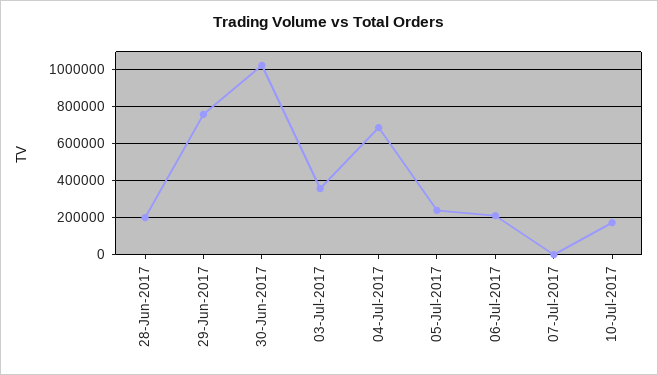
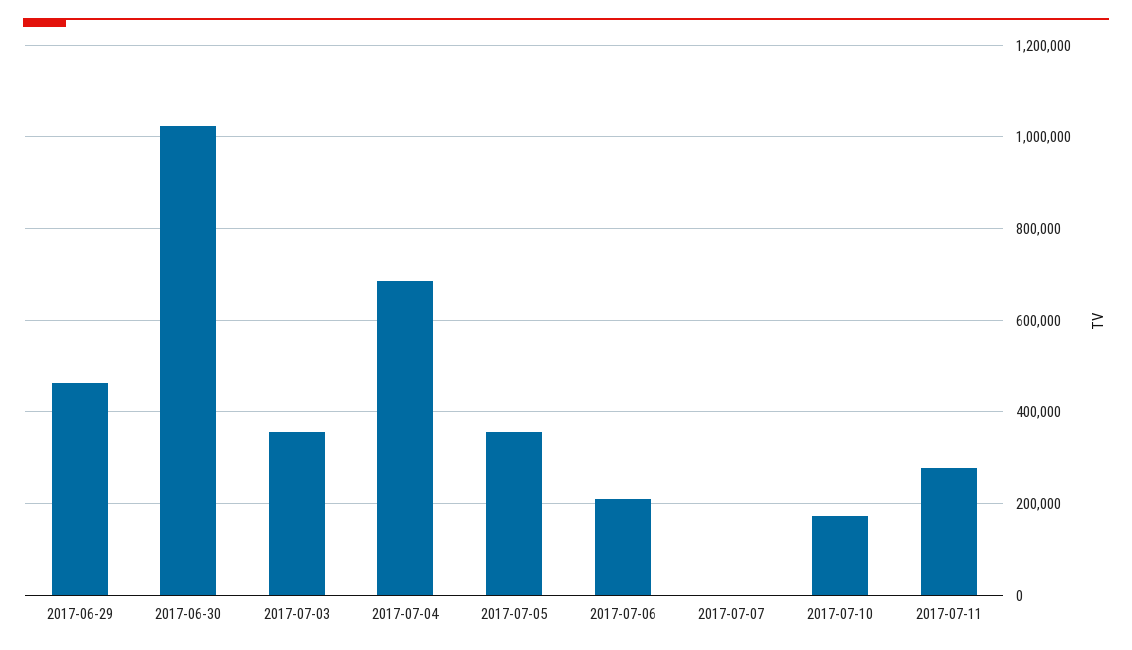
28-Jun-2017: 200000 -> none
29-Jun-2017: 750000 -> 460000
05-Jul-2017: 250000 -> 360000
2017-07-11: none -> 280000

